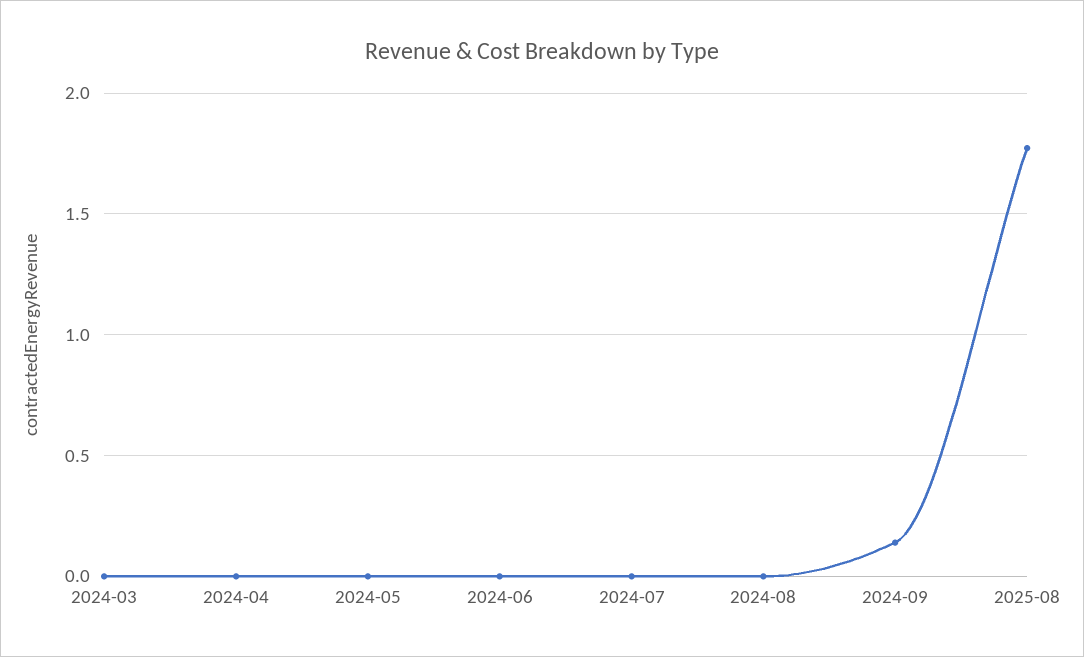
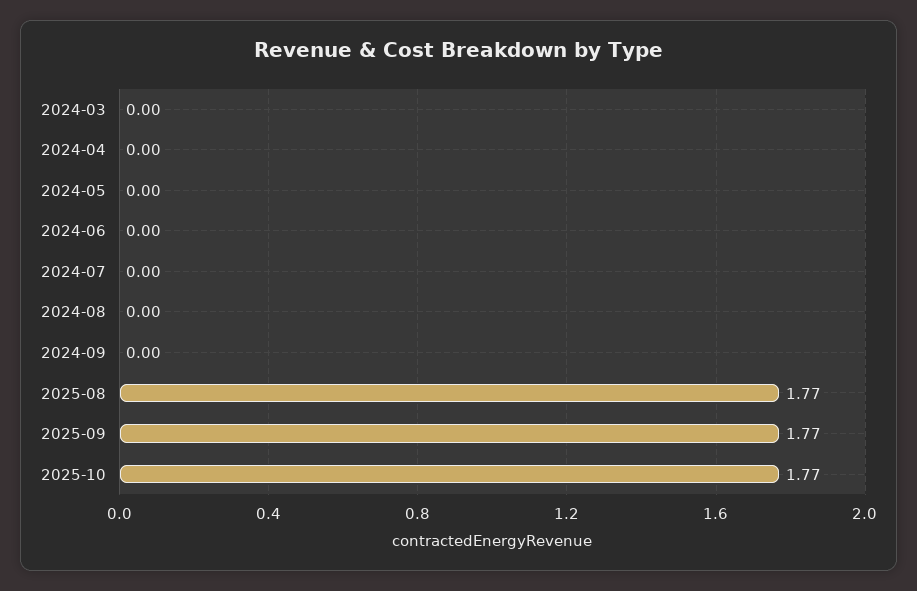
2024-09: 0.15 -> 0
2025-09: none -> 1.77
2025-10: none -> 1.77

